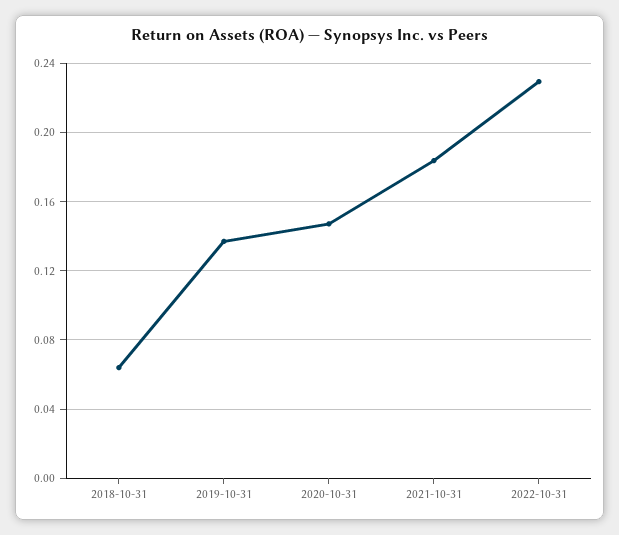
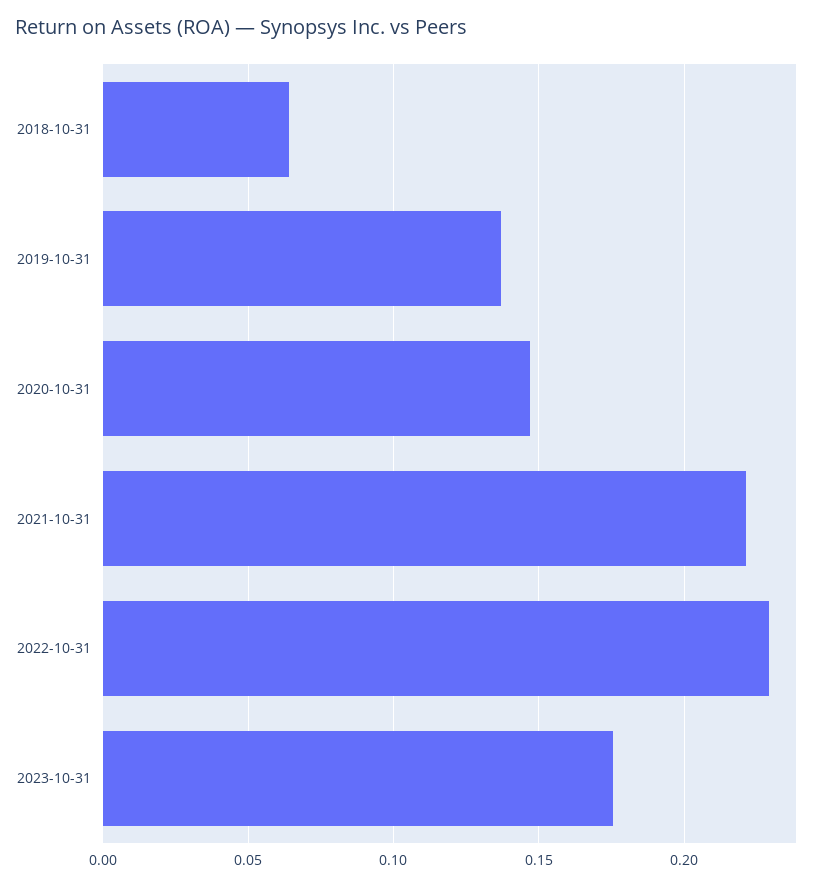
2021-10-31: 0.185 -> 0.22
2023-10-31: none -> 0.175

